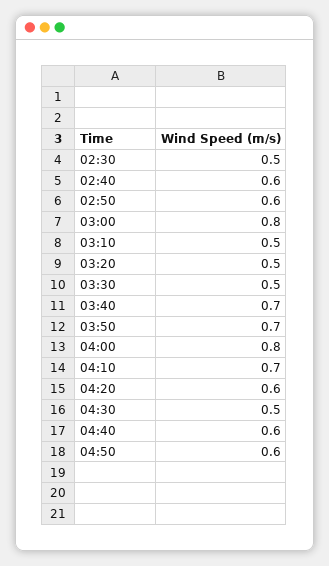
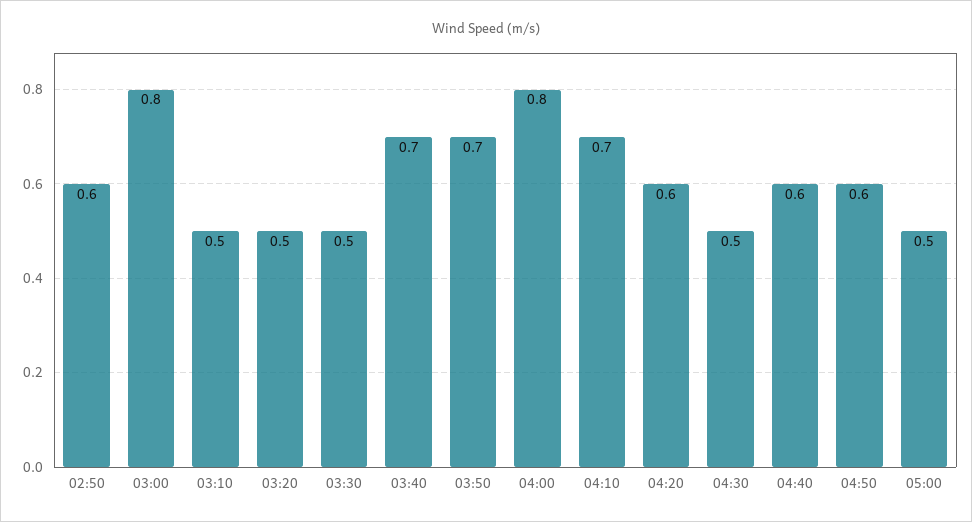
02:30: 0.5 -> none
02:40: 0.6 -> none
05:00: none -> 0.5

